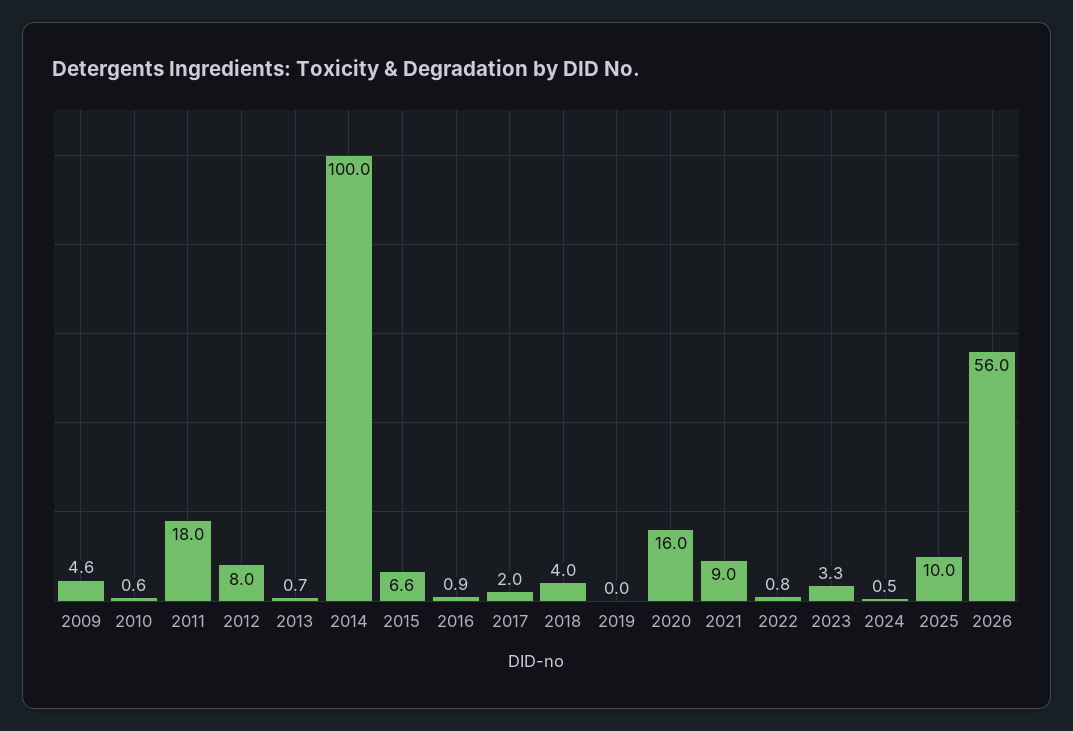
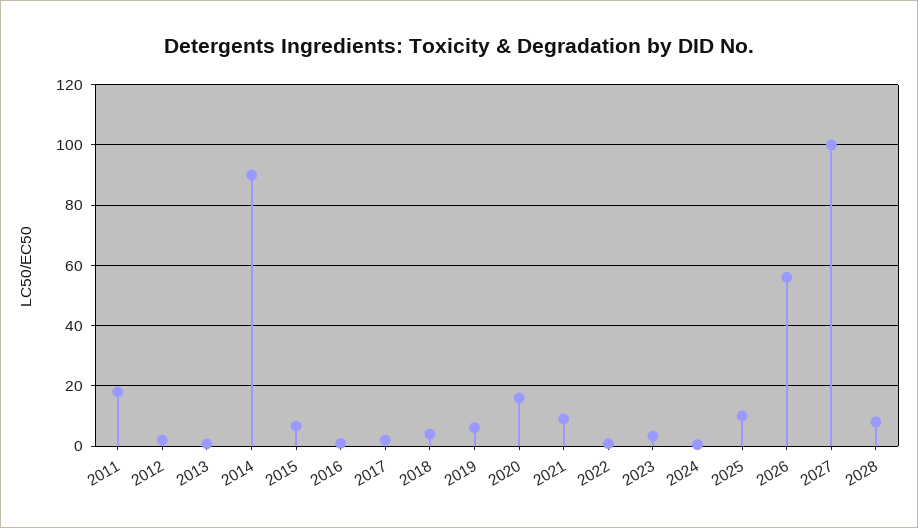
2009: 4.6 -> none
2010: 0.6 -> none
2012: 8 -> 2
2014: 100 -> 90
2019: 0 -> 6
2027: none -> 100
2028: none -> 8

